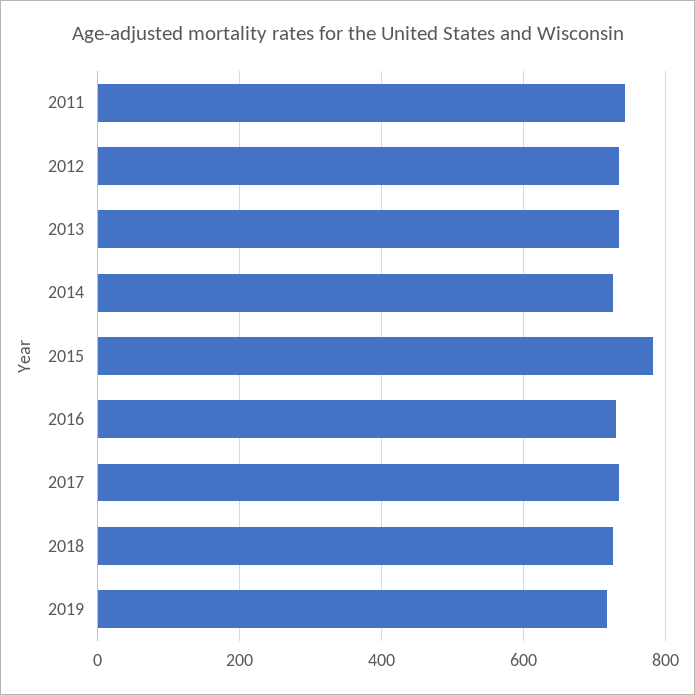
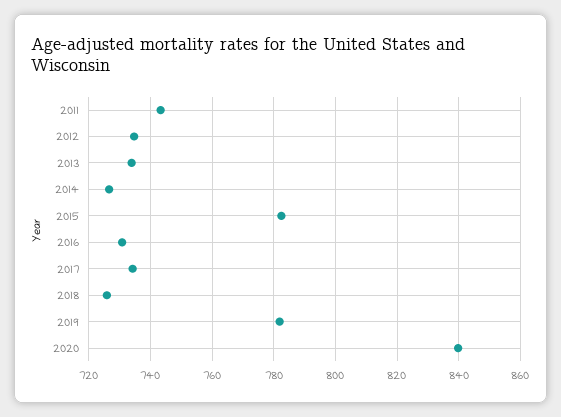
2019: 720 -> 782
2020: none -> 840

